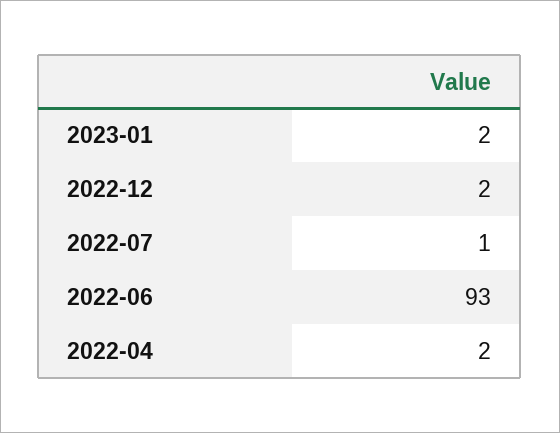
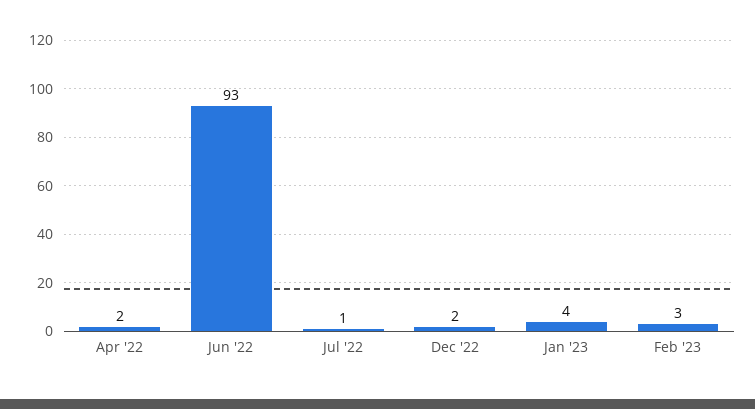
2023-01: 2 -> 4
Feb '23: none -> 3

